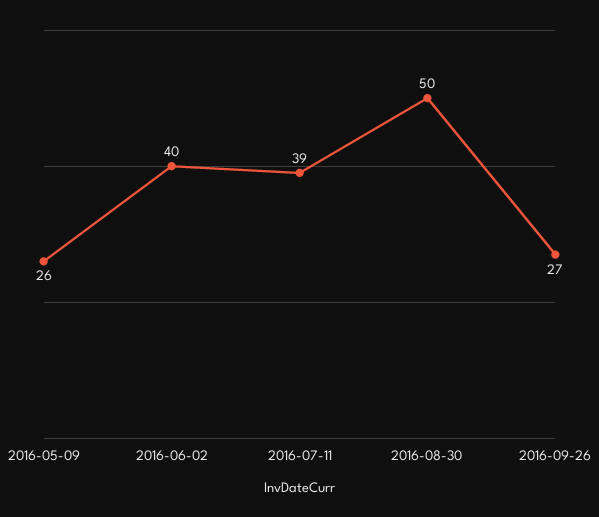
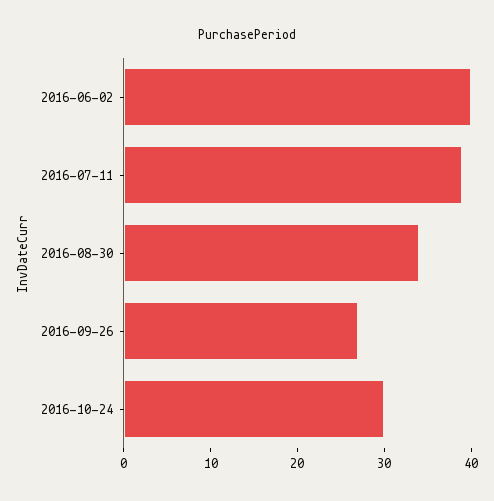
2016-05-09: 26 -> none
2016-08-30: 50 -> 34
2016-10-24: none -> 30

